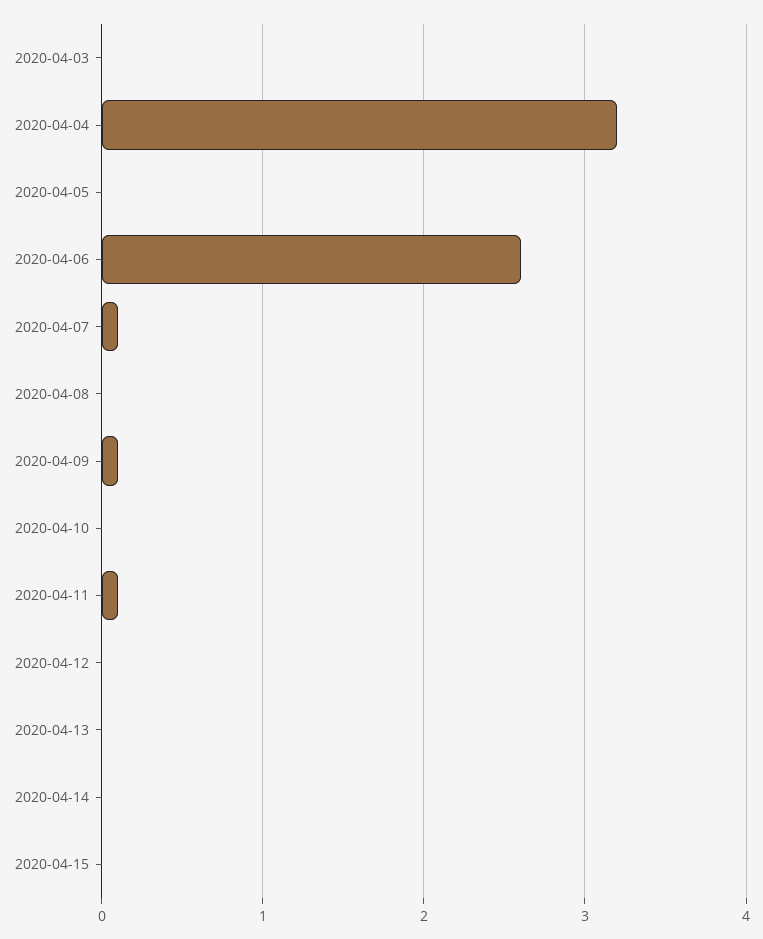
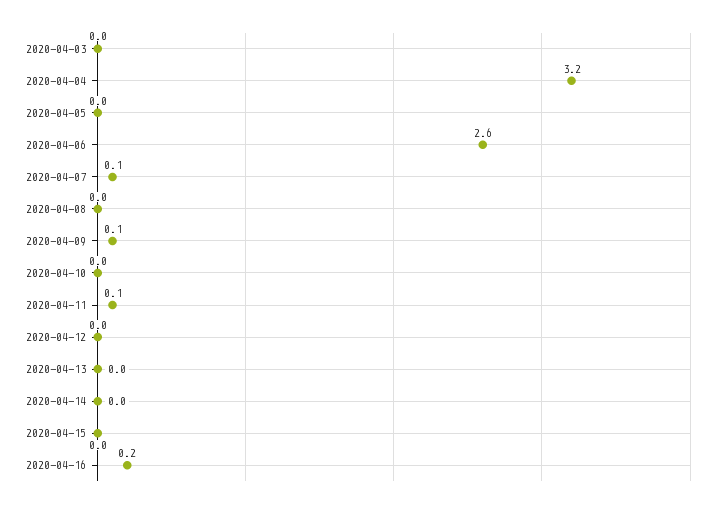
2020-04-16: none -> 0.2

